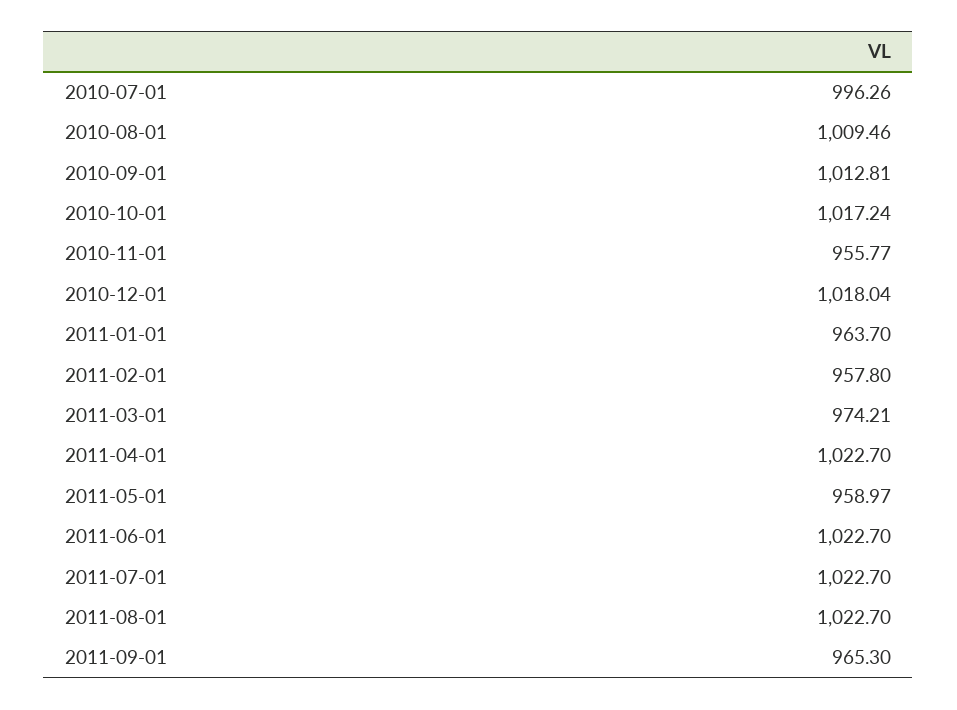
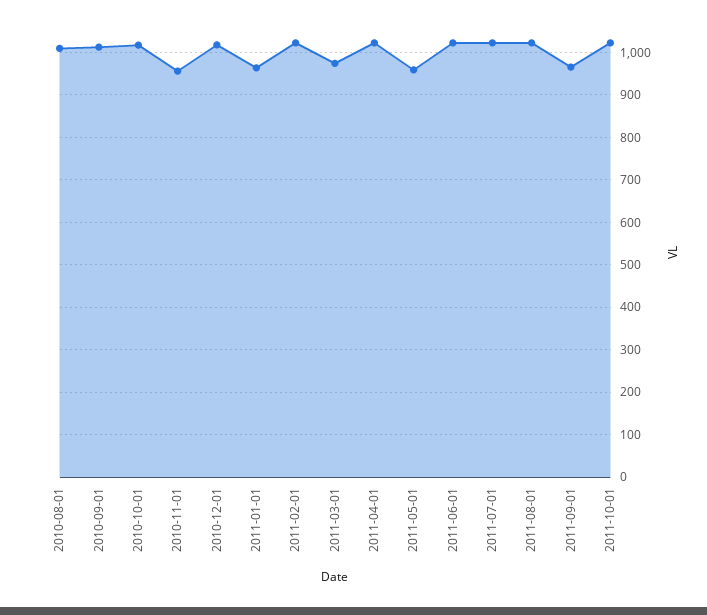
2010-07-01: 996.26 -> none
2011-02-01: 957.8 -> 1020
2011-10-01: none -> 1020

